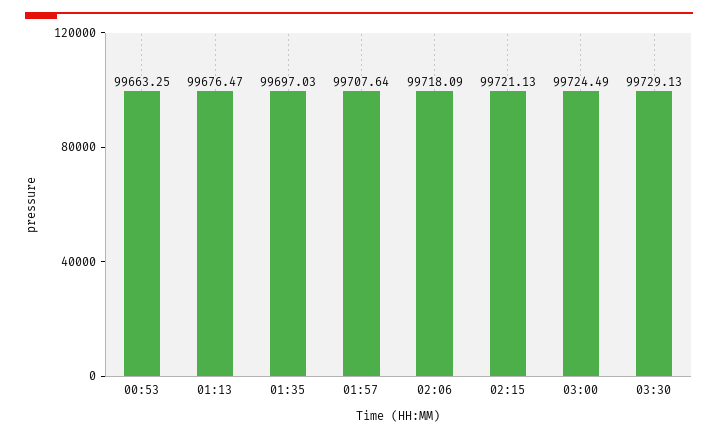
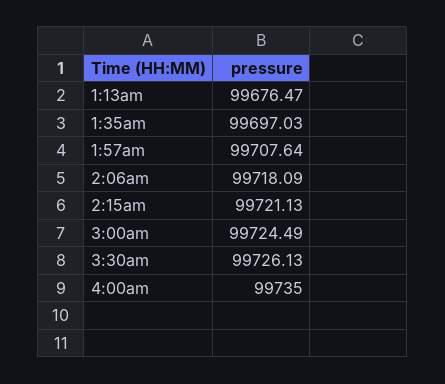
00:53: 99663.25 -> none
03:30: 99729.13 -> 99726.13
4:00am: none -> 99735

